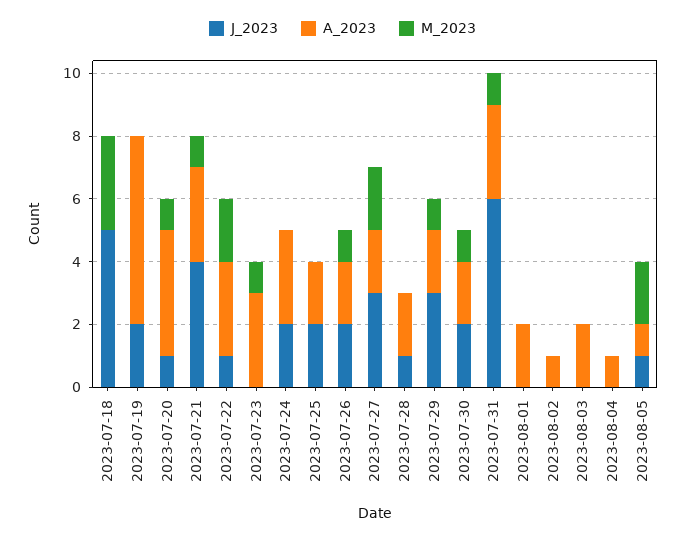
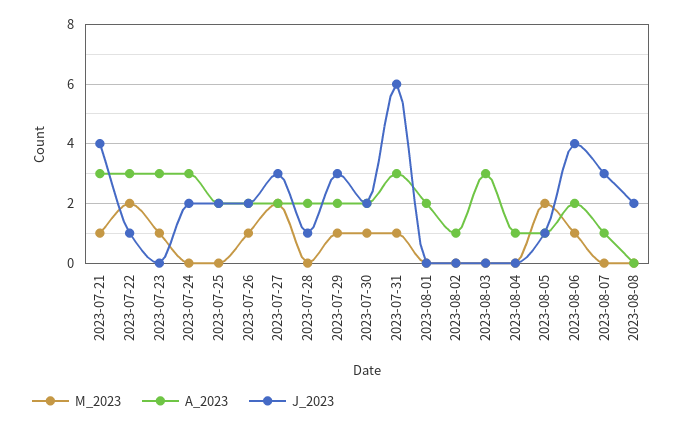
J_2023, 2023-07-18: 5 -> none
A_2023, 2023-07-18: 0 -> none
M_2023, 2023-07-18: 3 -> none
J_2023, 2023-07-19: 2 -> none
A_2023, 2023-07-19: 6 -> none
M_2023, 2023-07-19: 0 -> none
J_2023, 2023-07-20: 1 -> none
A_2023, 2023-07-20: 4 -> none
M_2023, 2023-07-20: 1 -> none
A_2023, 2023-08-03: 2 -> 3
M_2023, 2023-08-06: none -> 1
A_2023, 2023-08-06: none -> 2
J_2023, 2023-08-06: none -> 4
M_2023, 2023-08-07: none -> 0
A_2023, 2023-08-07: none -> 1
J_2023, 2023-08-07: none -> 3
M_2023, 2023-08-08: none -> 0
A_2023, 2023-08-08: none -> 0
J_2023, 2023-08-08: none -> 2

